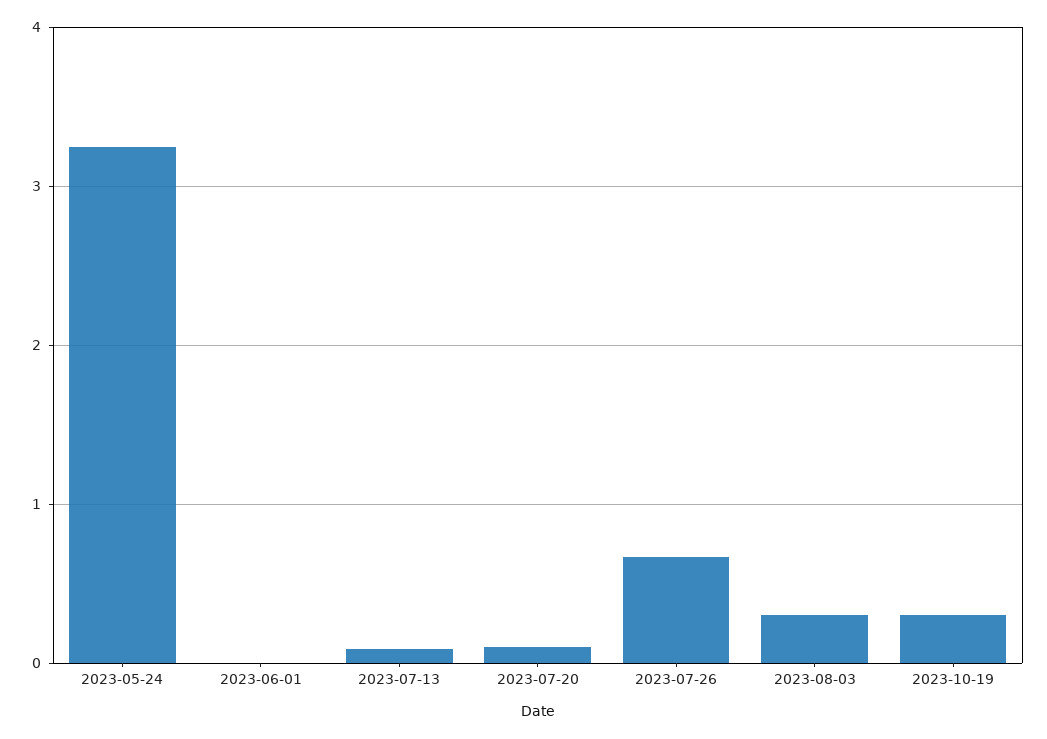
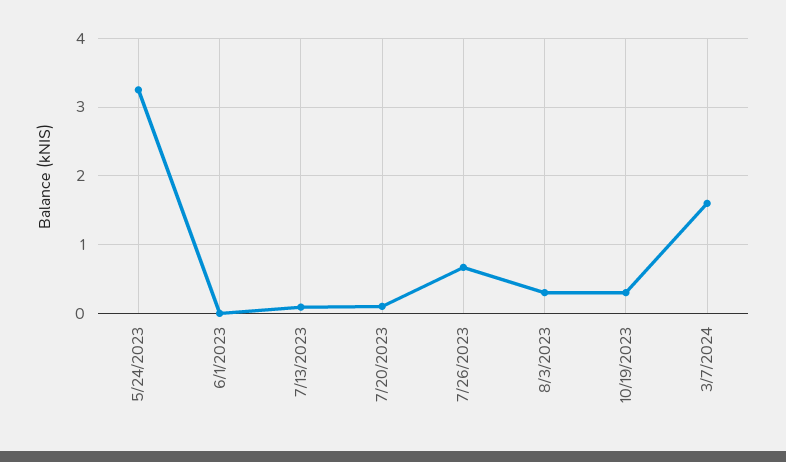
3/7/2024: none -> 1.6

